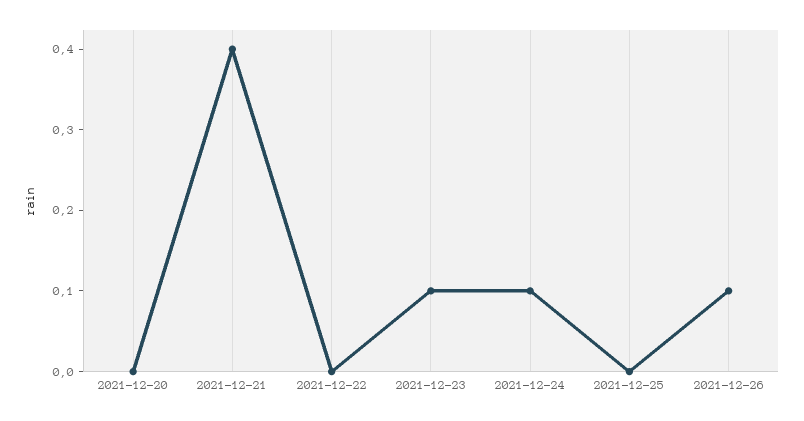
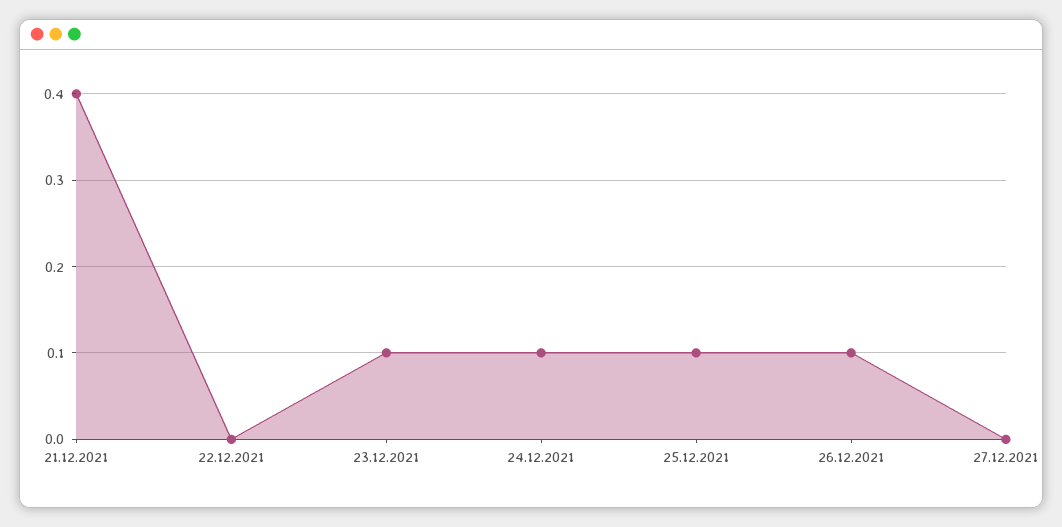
2021-12-20: 0 -> none
2021-12-25: 0 -> 0.1
27.12.2021: none -> 0

